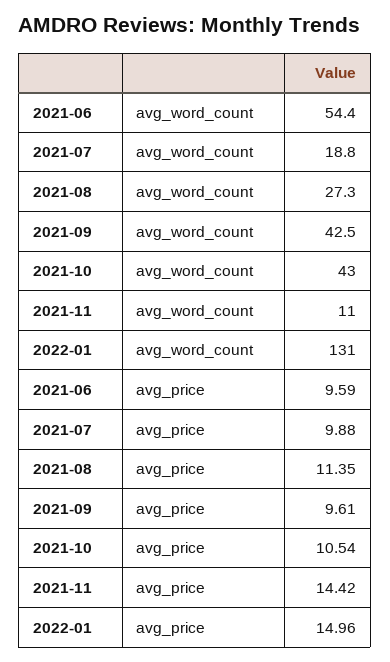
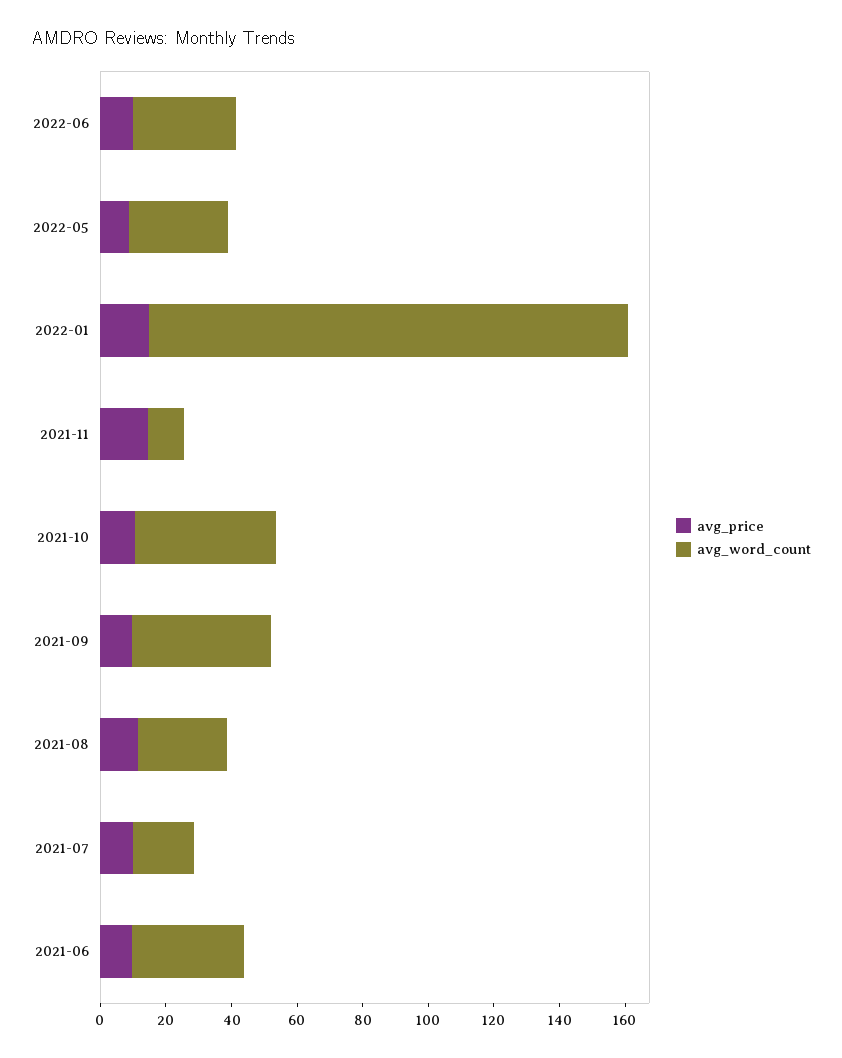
avg_word_count, 2021-06: 54.4 -> 35
avg_word_count, 2022-01: 131 -> 145
avg_price, 2022-06: none -> 10
avg_word_count, 2022-06: none -> 30
avg_price, 2022-05: none -> 10
avg_word_count, 2022-05: none -> 30

